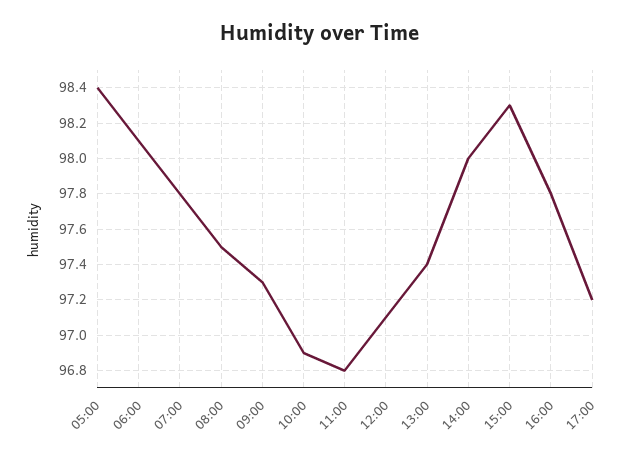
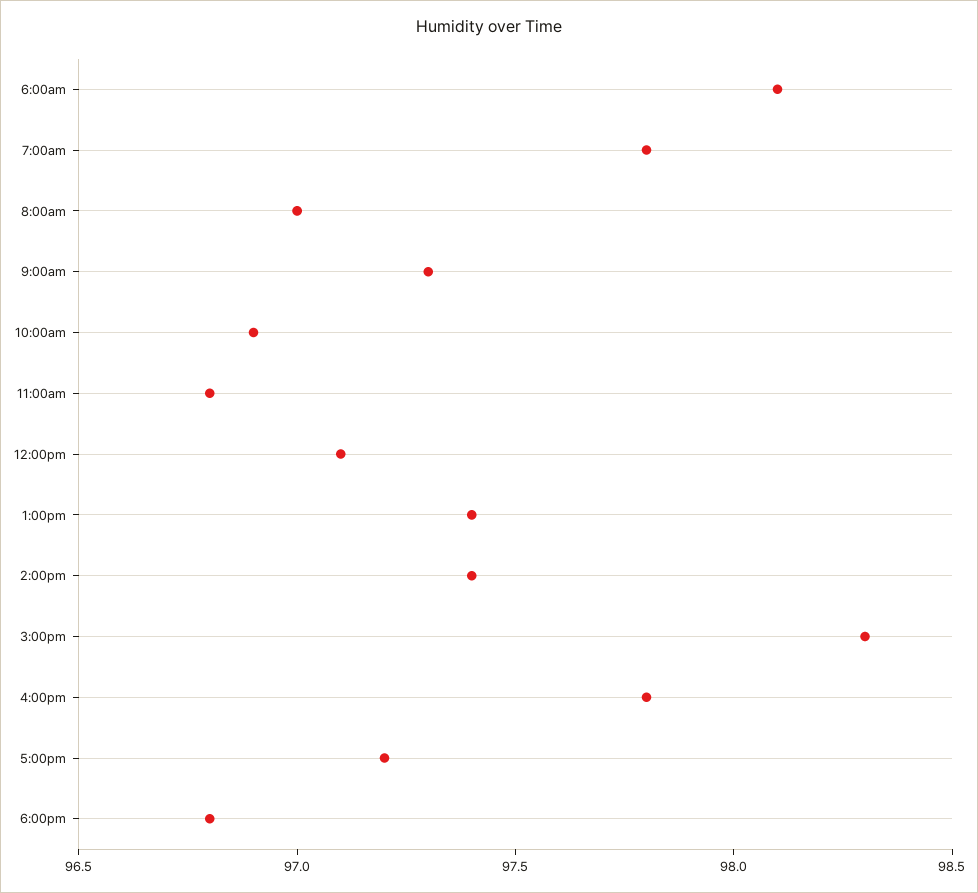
05:00: 98.4 -> none
08:00: 97.5 -> 97
14:00: 98 -> 97.4
6:00pm: none -> 96.8

